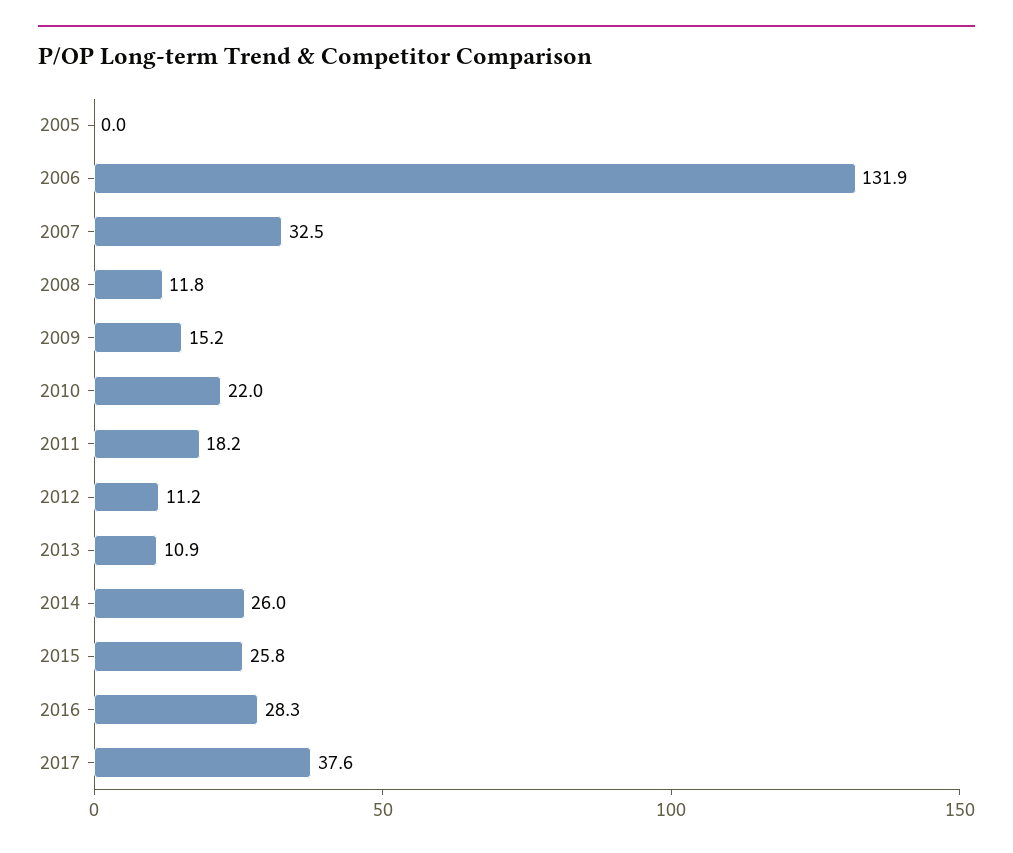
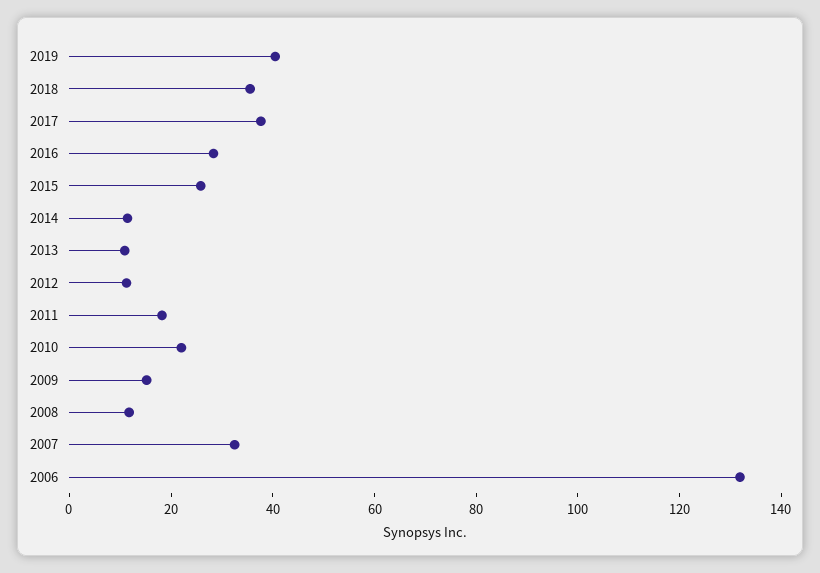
2005: 0 -> none
2014: 26 -> 10
2019: none -> 40
2018: none -> 35

